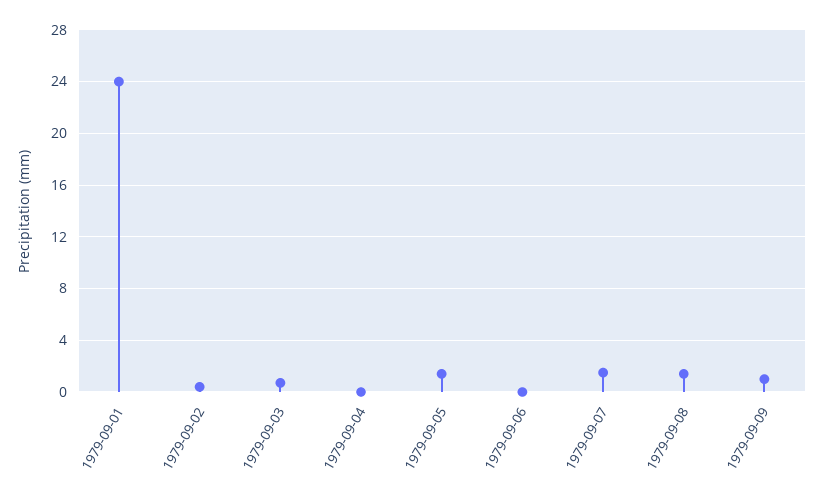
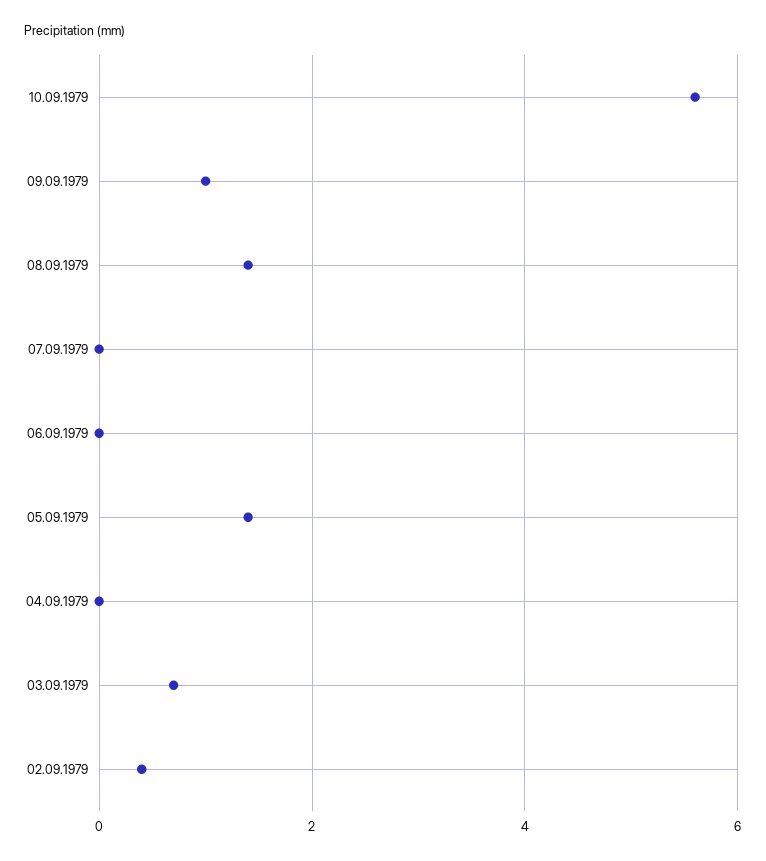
1979-09-01: 24 -> none
1979-09-07: 1.5 -> 0
10.09.1979: none -> 5.5

